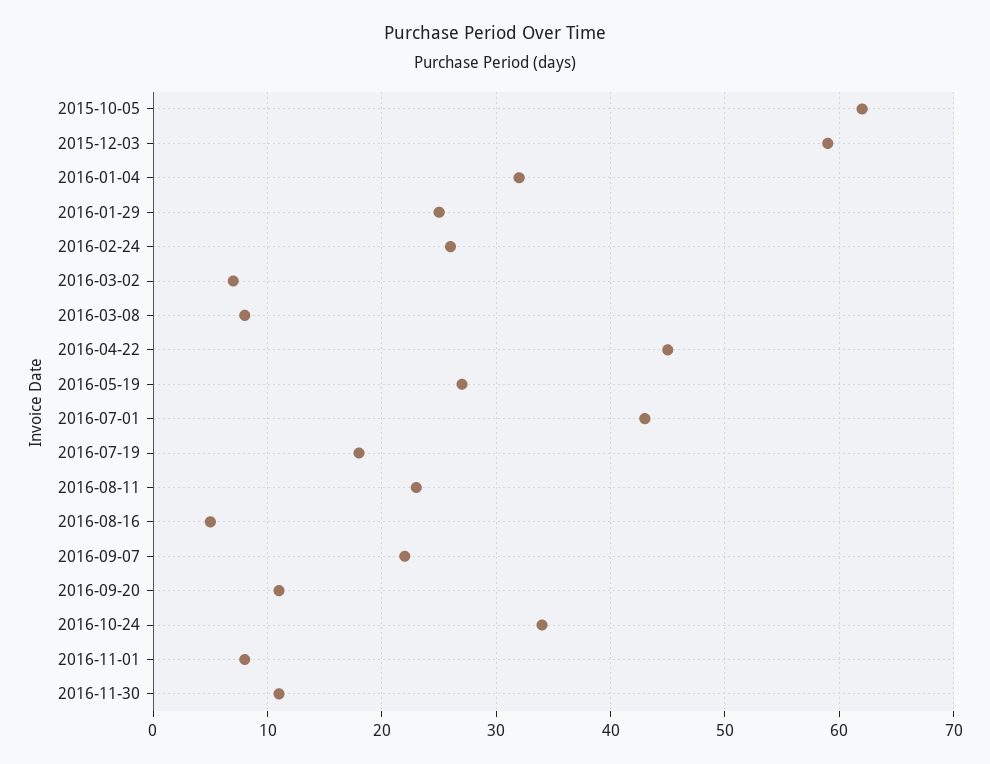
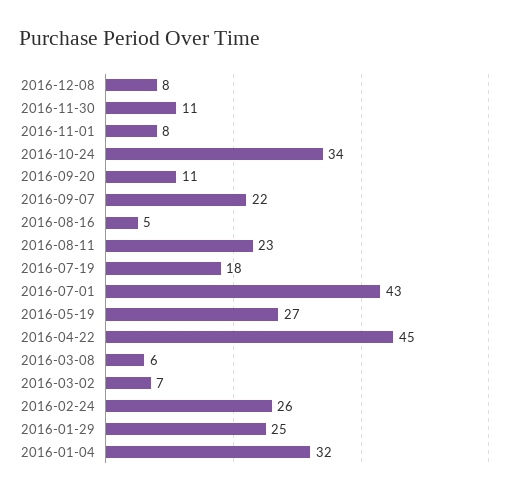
2015-10-05: 62 -> none
2015-12-03: 59 -> none
2016-03-08: 8 -> 6
2016-12-08: none -> 8

